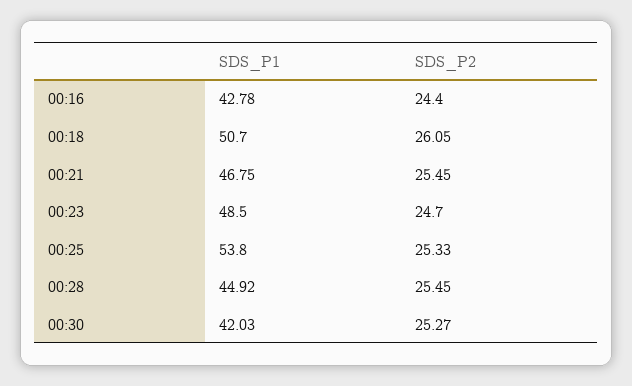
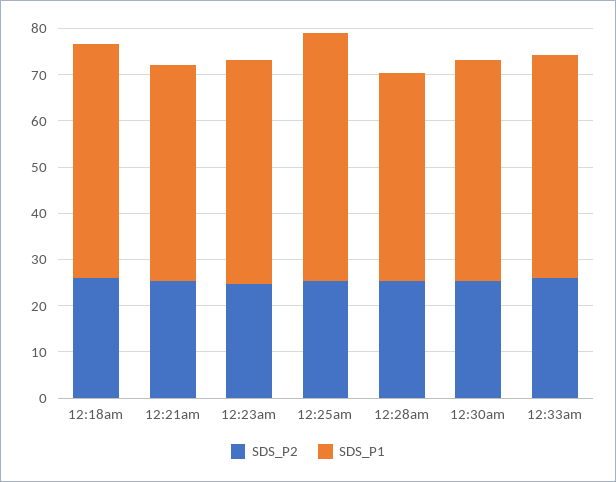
SDS_P1, 00:16: 42.78 -> none
SDS_P2, 00:16: 24.4 -> none
SDS_P1, 00:30: 42.03 -> 48
SDS_P2, 12:33am: none -> 26
SDS_P1, 12:33am: none -> 48

